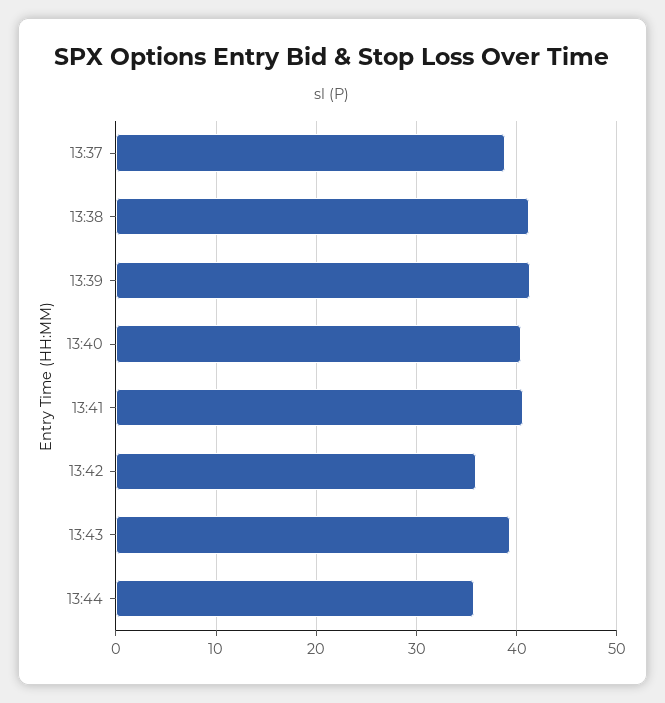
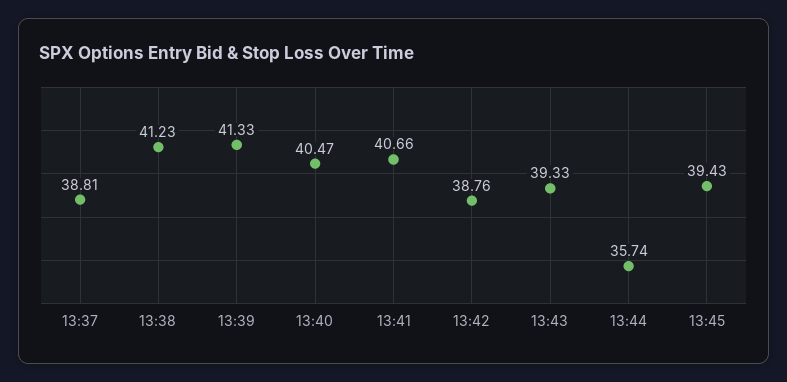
13:42: 36 -> 38.76
13:45: none -> 39.43

